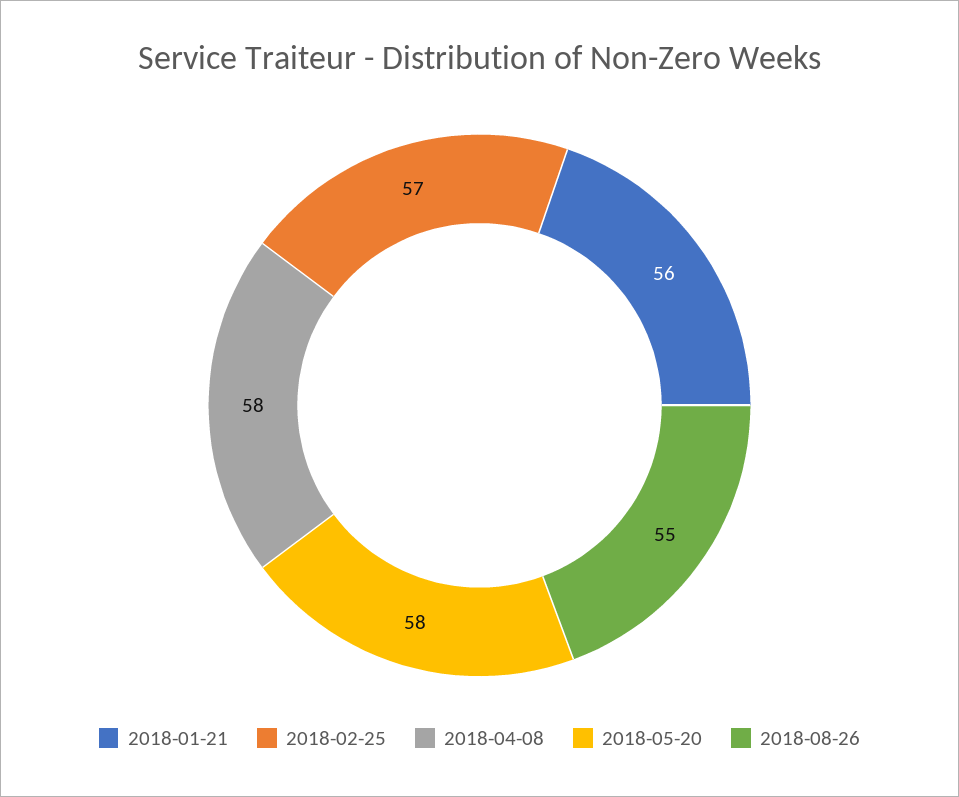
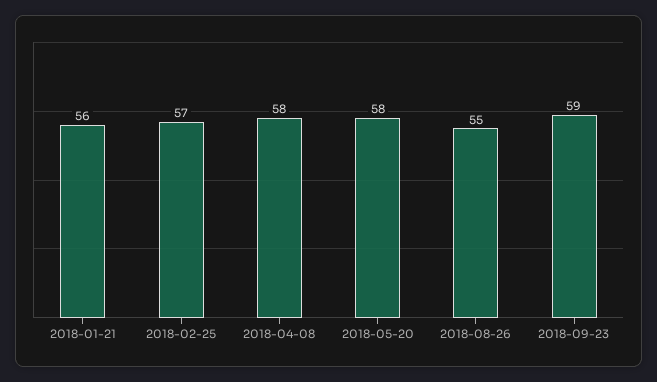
2018-09-23: none -> 59

